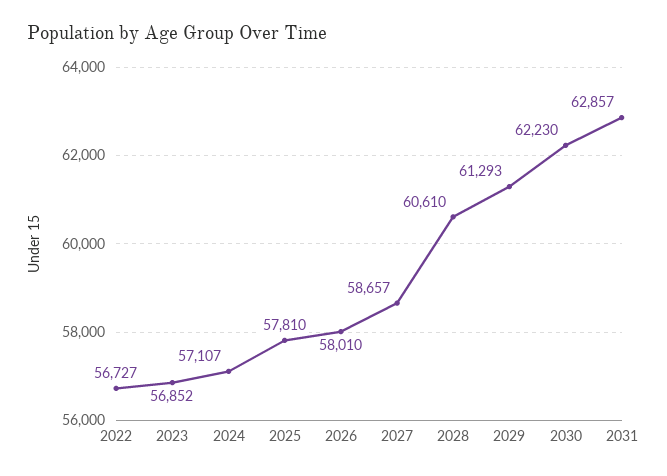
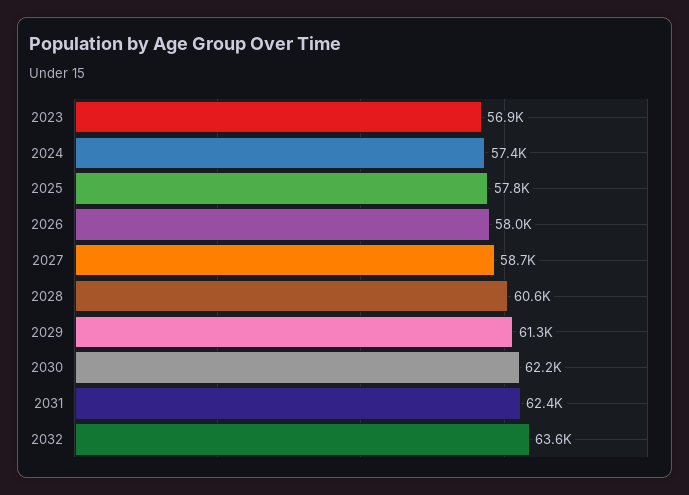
2022: 56727 -> none
2024: 57107 -> 57400
2031: 62857 -> 62400
2032: none -> 63600

